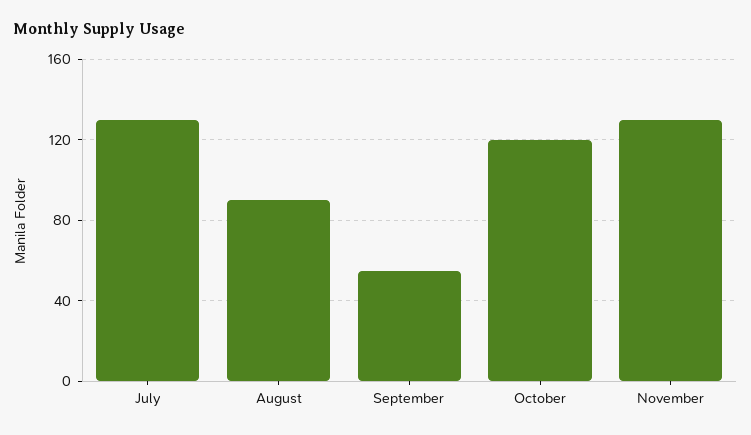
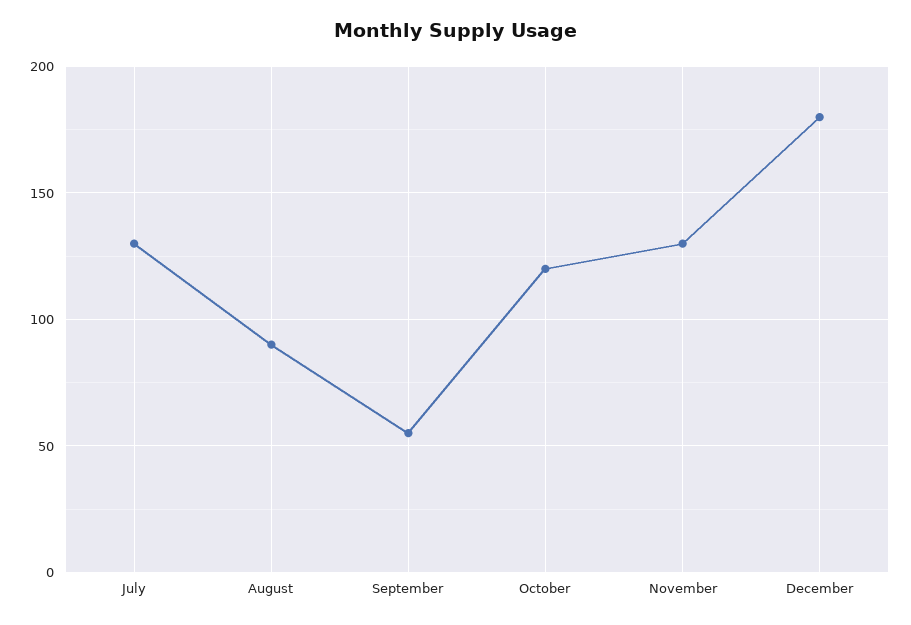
December: none -> 180

